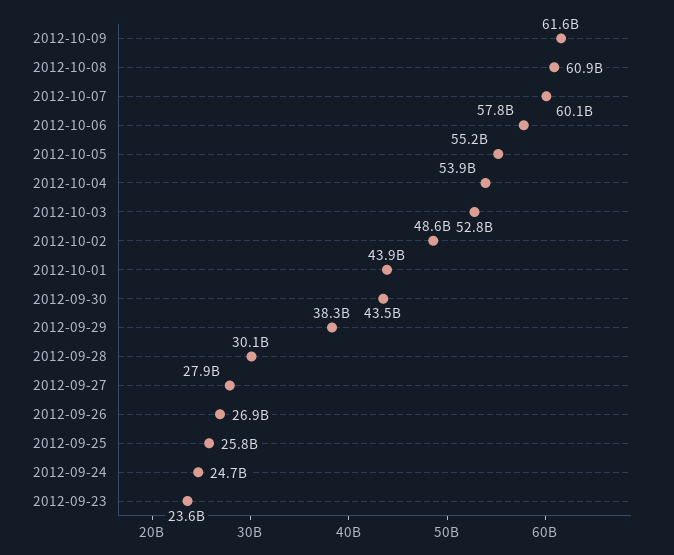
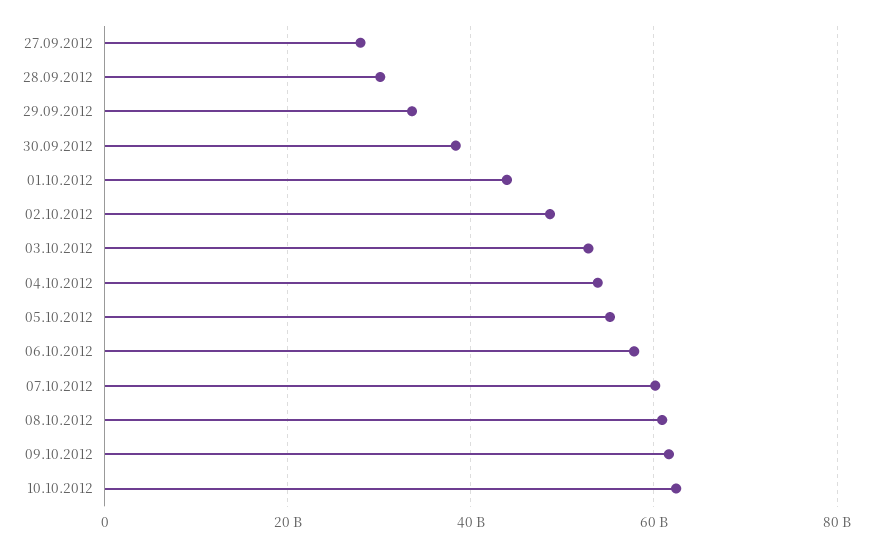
2012-09-30: 43500000000 -> 38000000000
2012-09-29: 38300000000 -> 34000000000
2012-09-26: 26900000000 -> none
2012-09-25: 25800000000 -> none
2012-09-24: 24700000000 -> none
2012-09-23: 23600000000 -> none
10.10.2012: none -> 62000000000

